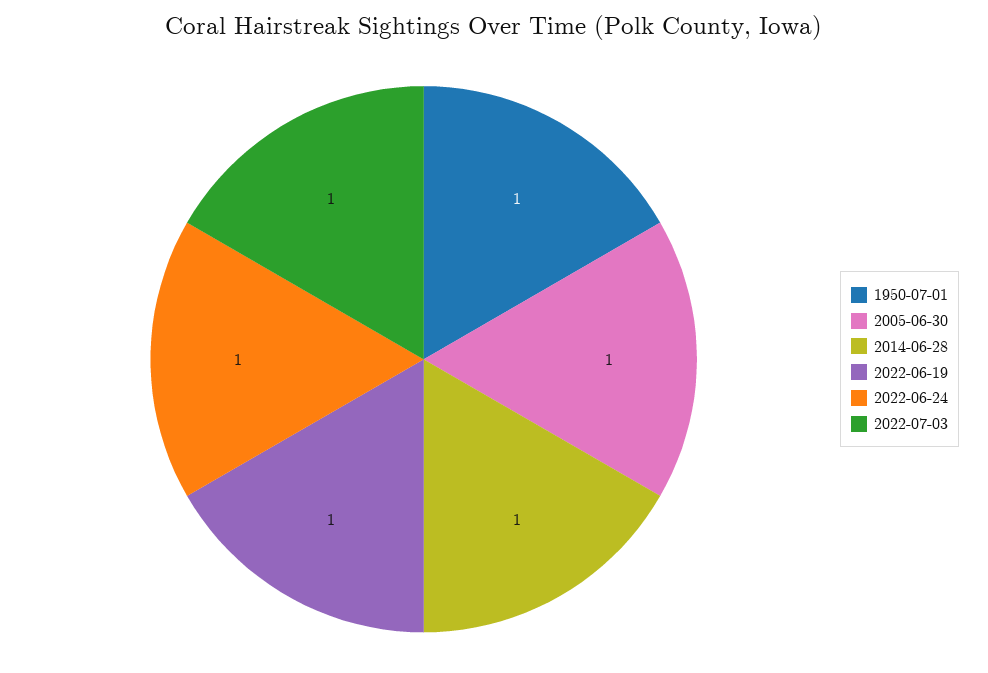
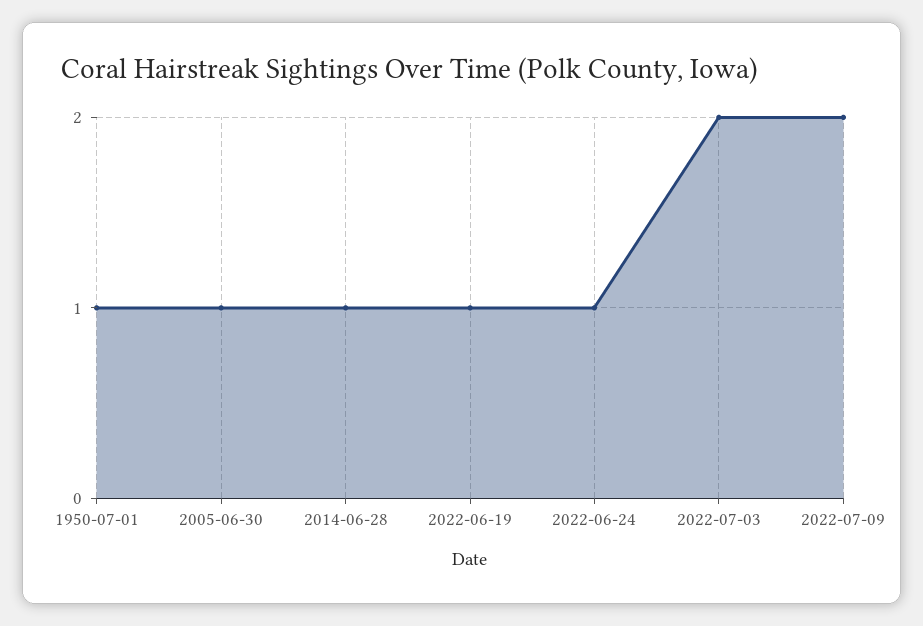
2022-07-03: 1 -> 2
2022-07-09: none -> 2

